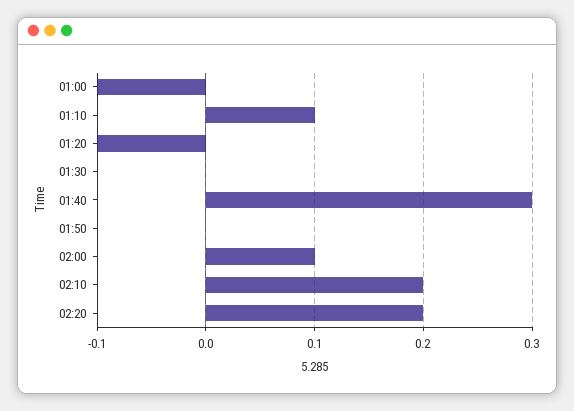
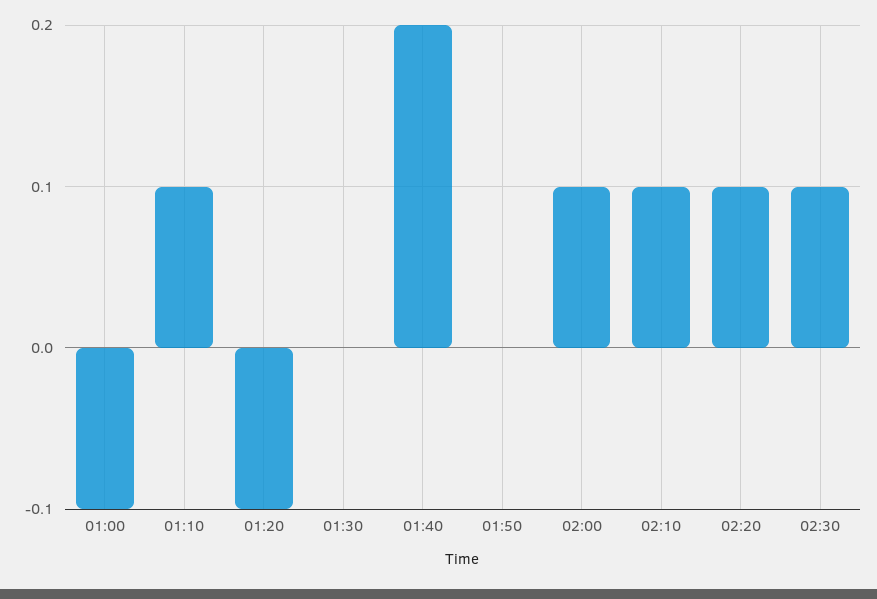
01:40: 0.3 -> 0.2
02:10: 0.2 -> 0.1
02:20: 0.2 -> 0.1
02:30: none -> 0.1

